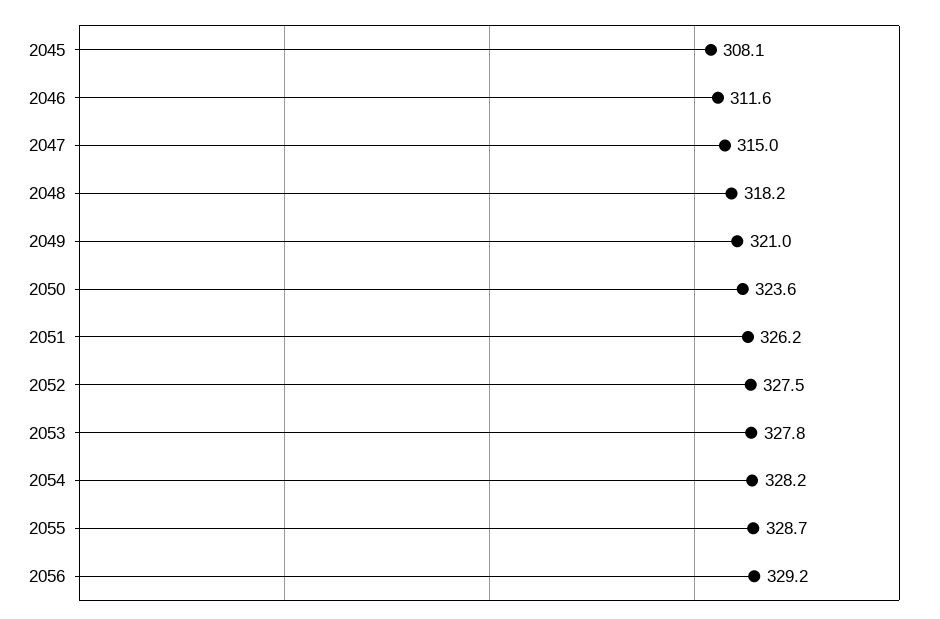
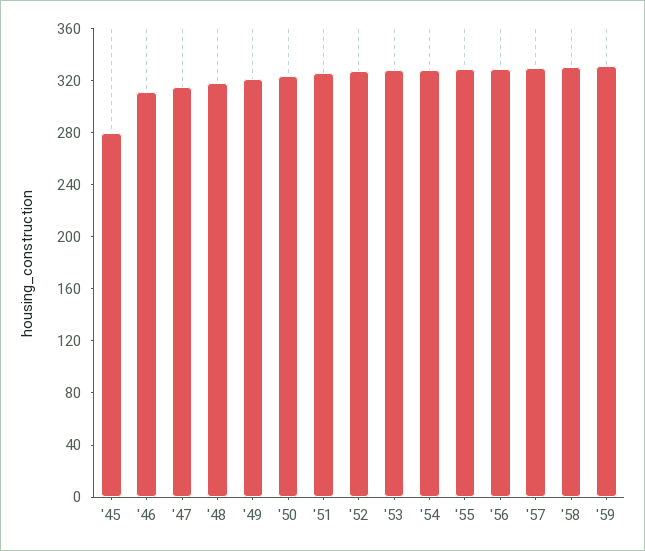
2045: 308.1 -> 280
'57: none -> 330
'58: none -> 330
'59: none -> 330

